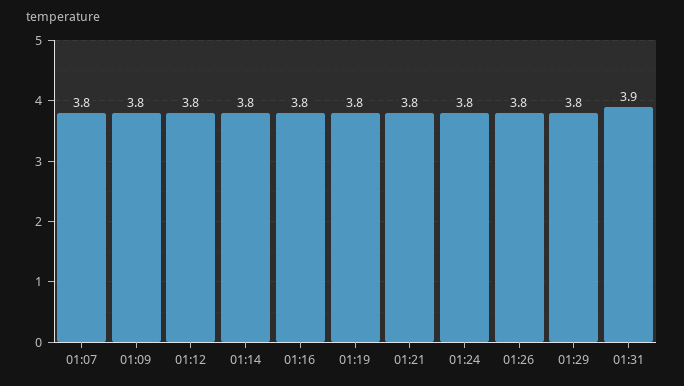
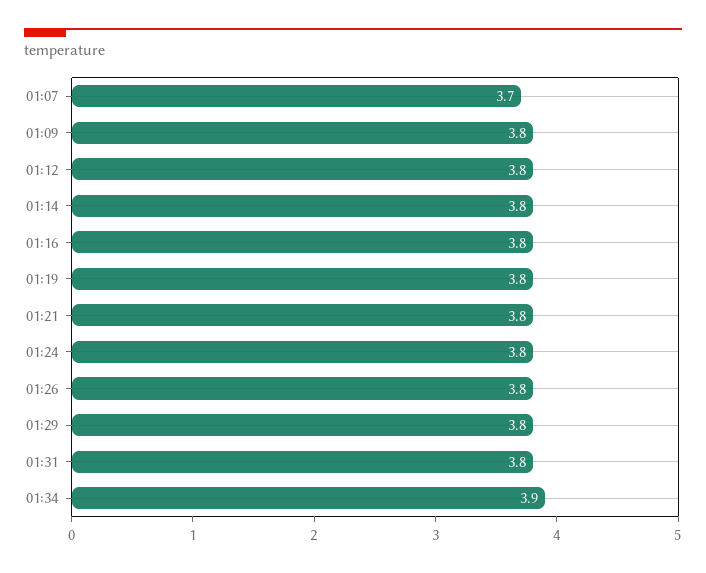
01:07: 3.8 -> 3.7
01:31: 3.9 -> 3.8
01:34: none -> 3.9

